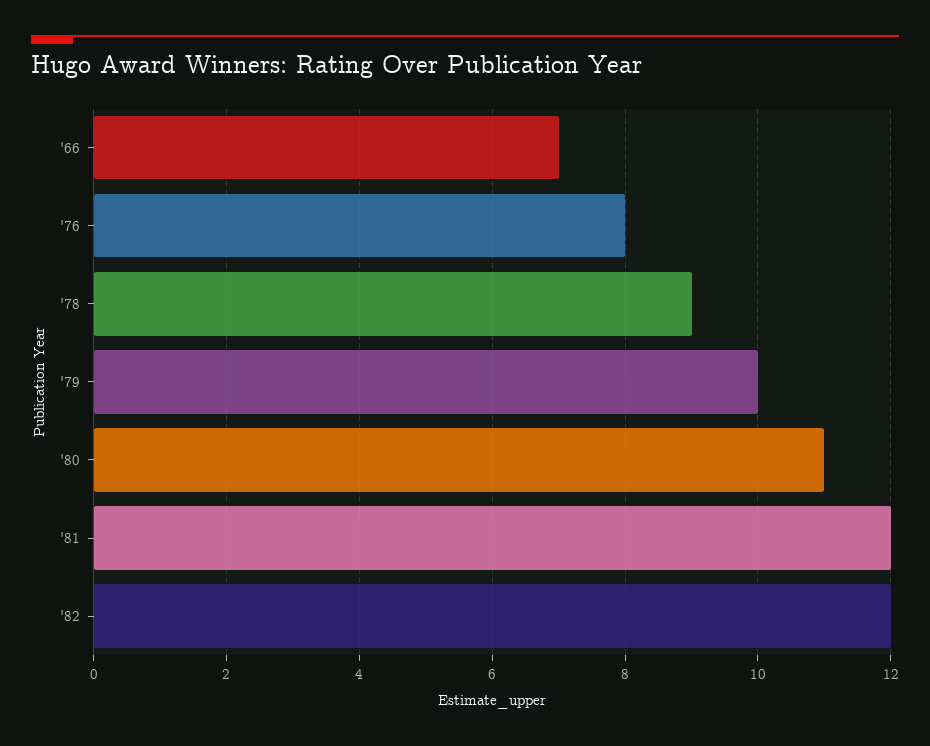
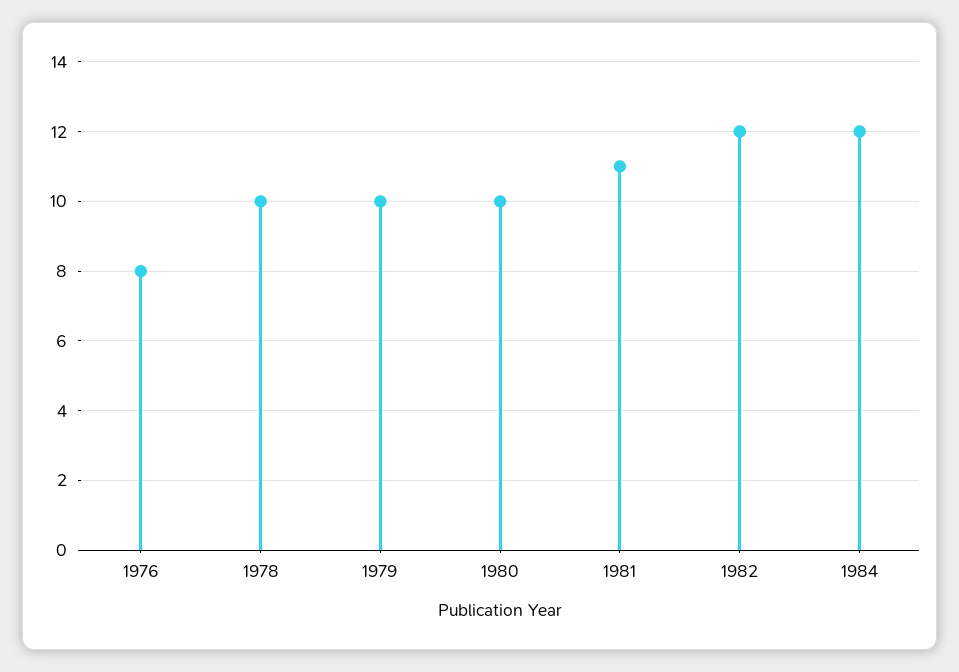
'66: 7 -> none
'78: 9 -> 10
'80: 11 -> 10
'81: 12 -> 11
1984: none -> 12

